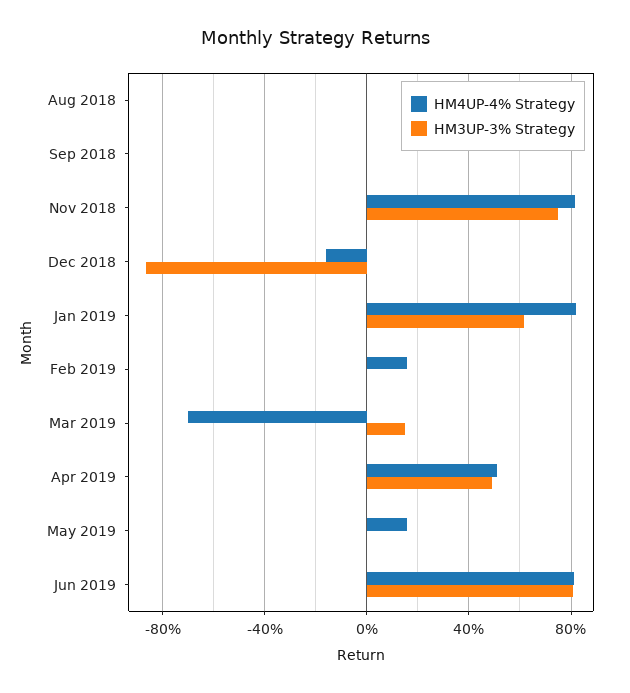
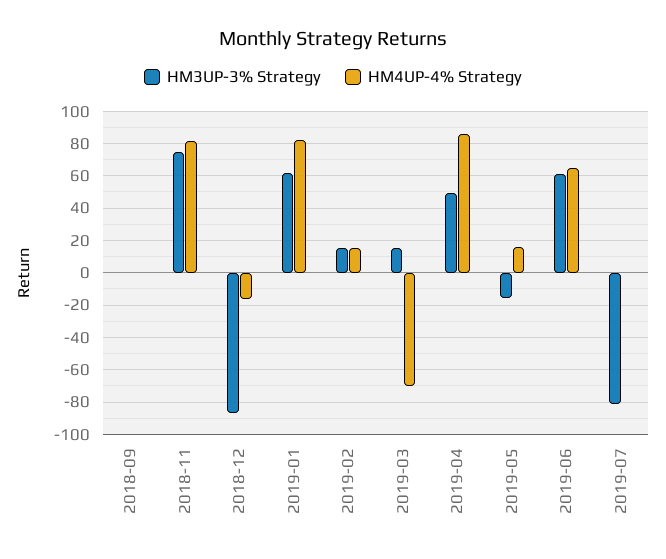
HM4UP-4% Strategy, Aug 2018: 0 -> none
HM3UP-3% Strategy, Aug 2018: 0 -> none
HM3UP-3% Strategy, Feb 2019: 0 -> 15
HM4UP-4% Strategy, Apr 2019: 50 -> 85
HM3UP-3% Strategy, May 2019: 0 -> -15
HM4UP-4% Strategy, Jun 2019: 80 -> 65
HM3UP-3% Strategy, Jun 2019: 80 -> 60
HM3UP-3% Strategy, 2019-07: none -> -80
HM4UP-4% Strategy, 2019-07: none -> 0

